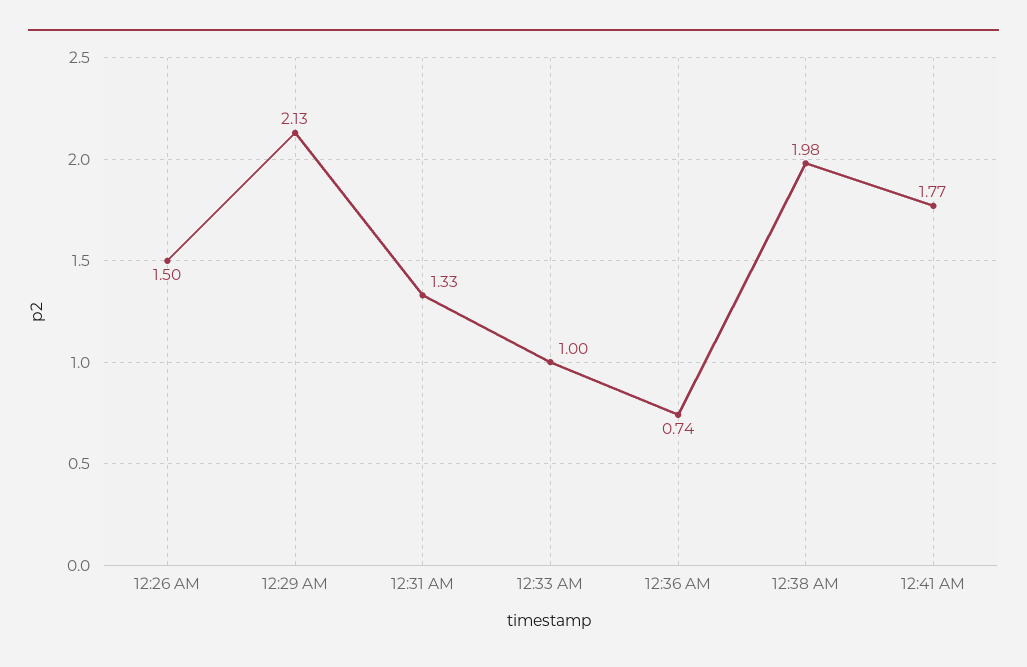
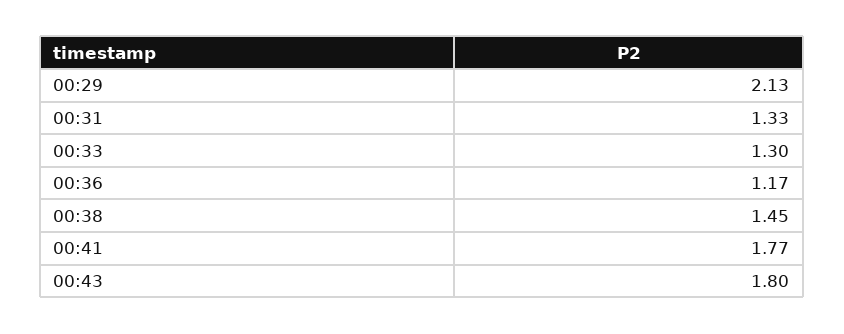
12:26 AM: 1.5 -> none
12:33 AM: 1 -> 1.3
12:36 AM: 0.74 -> 1.17
12:38 AM: 1.98 -> 1.45
00:43: none -> 1.8

